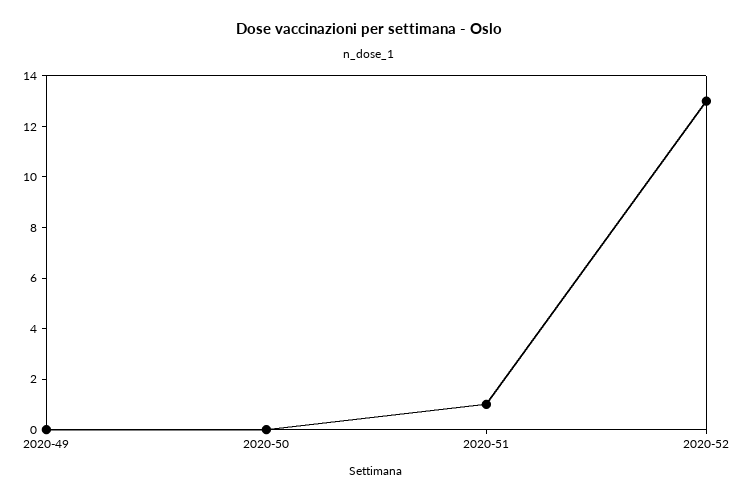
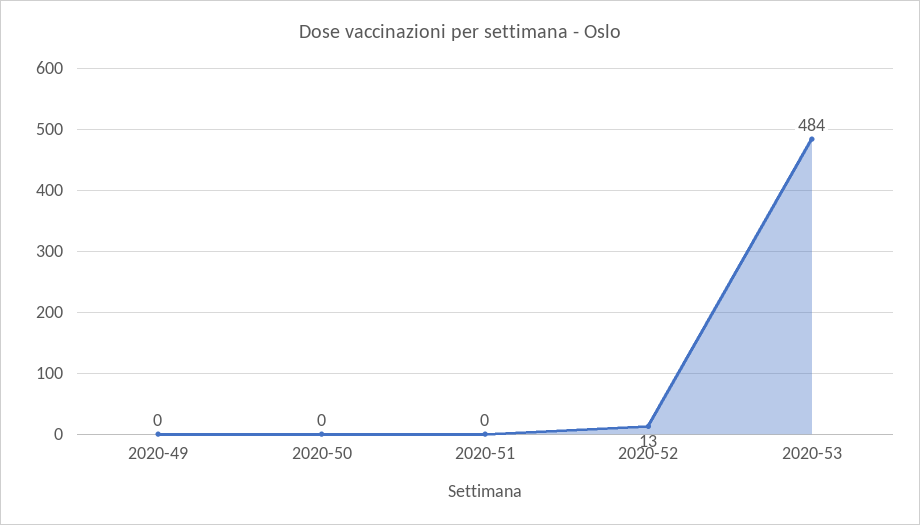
2020-51: 1 -> 0
2020-53: none -> 484

